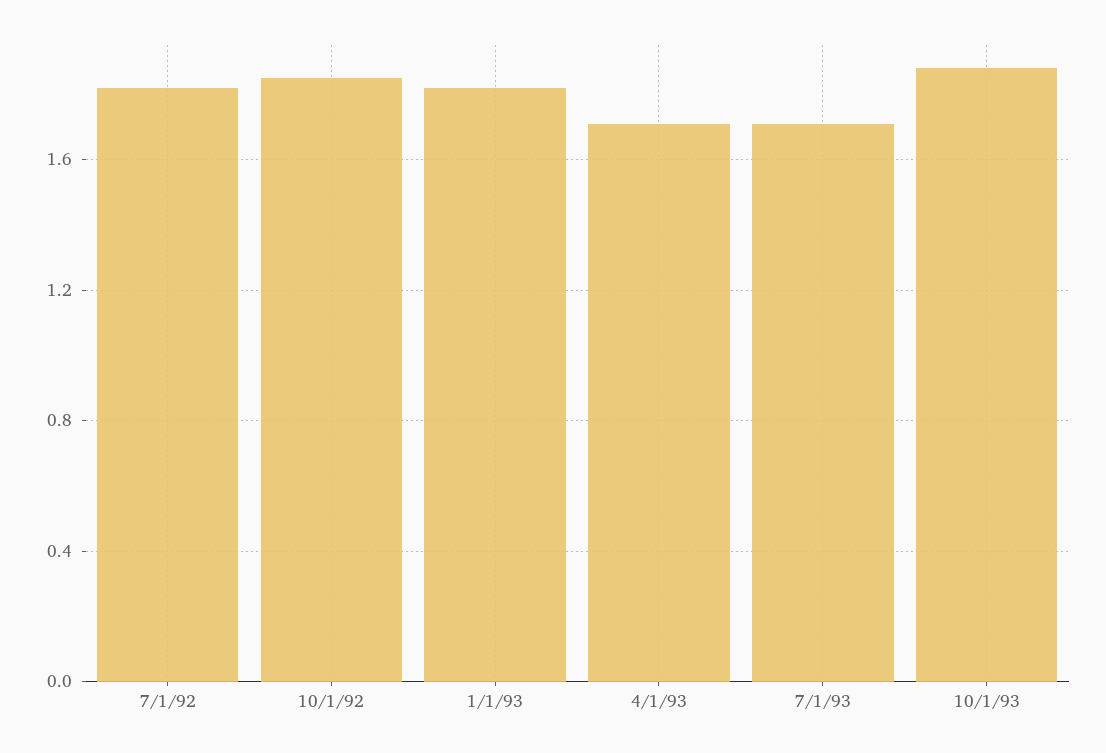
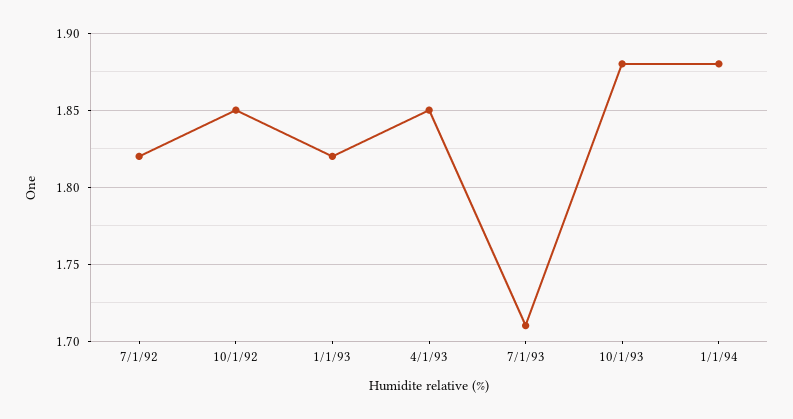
4/1/93: 1.7 -> 1.85
1/1/94: none -> 1.88

